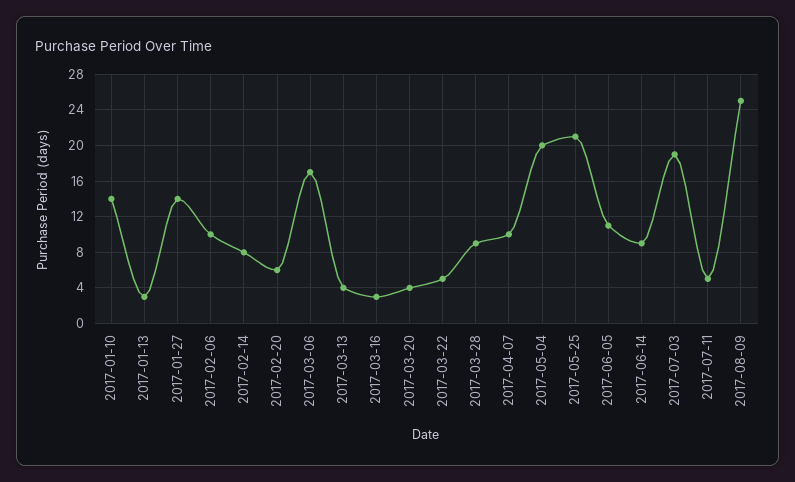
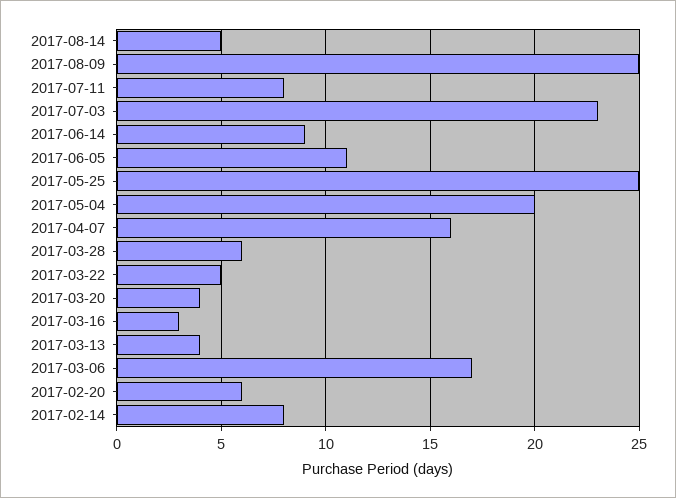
2017-01-10: 14 -> none
2017-01-13: 3 -> none
2017-01-27: 14 -> none
2017-02-06: 10 -> none
2017-03-28: 9 -> 6
2017-04-07: 10 -> 16
2017-05-25: 21 -> 25
2017-07-03: 19 -> 23
2017-07-11: 5 -> 8
2017-08-14: none -> 5

